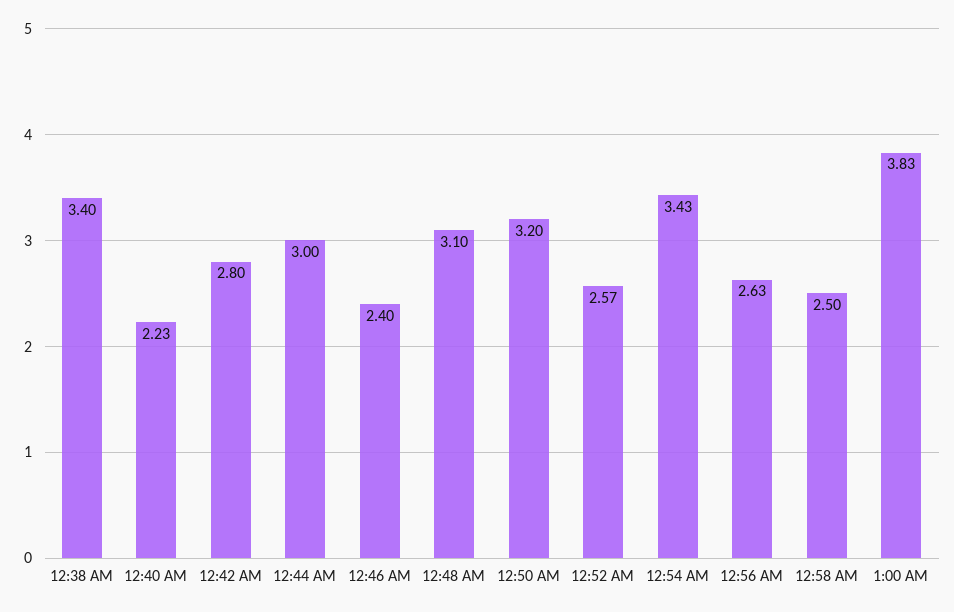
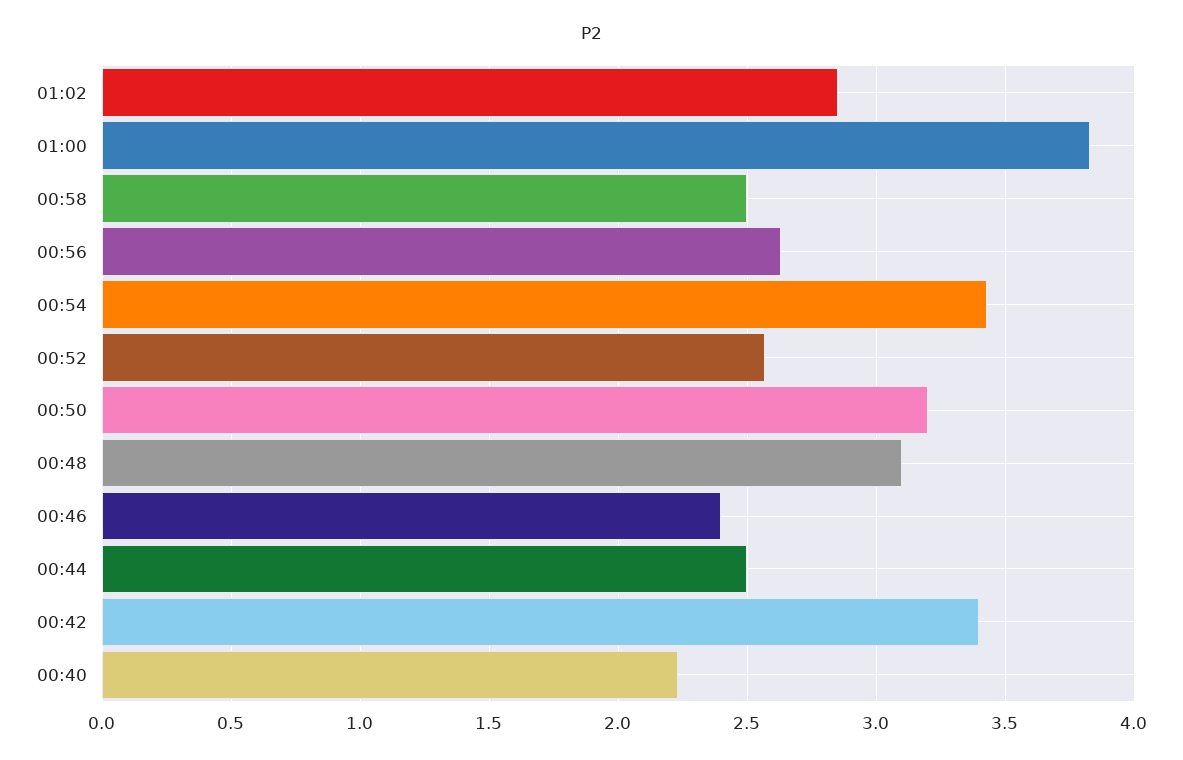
12:38 AM: 3.4 -> none
12:42 AM: 2.8 -> 3.4
12:44 AM: 3 -> 2.5
01:02: none -> 2.85

